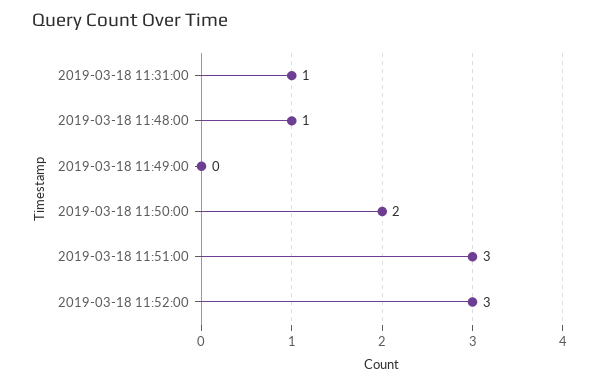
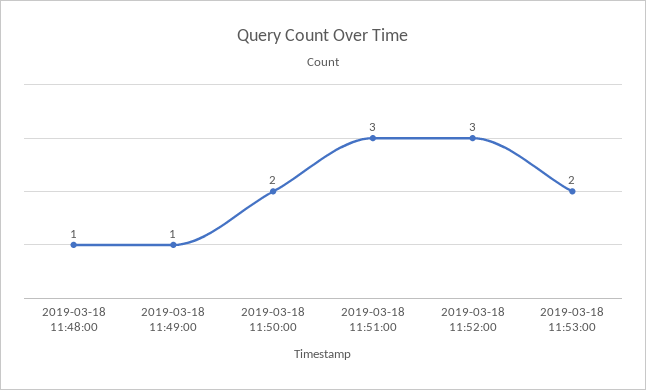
2019-03-18 11:31:00: 1 -> none
2019-03-18 11:49:00: 0 -> 1
2019-03-18 11:53:00: none -> 2

